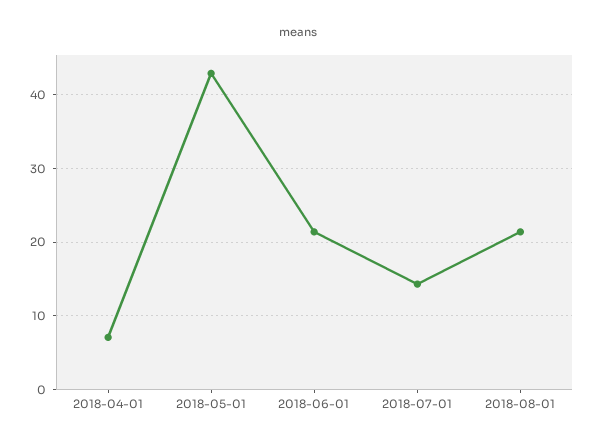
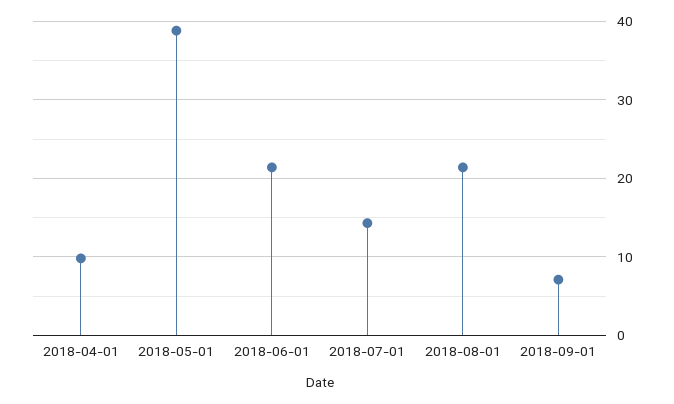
2018-04-01: 7 -> 10
2018-05-01: 43 -> 39
2018-09-01: none -> 7

